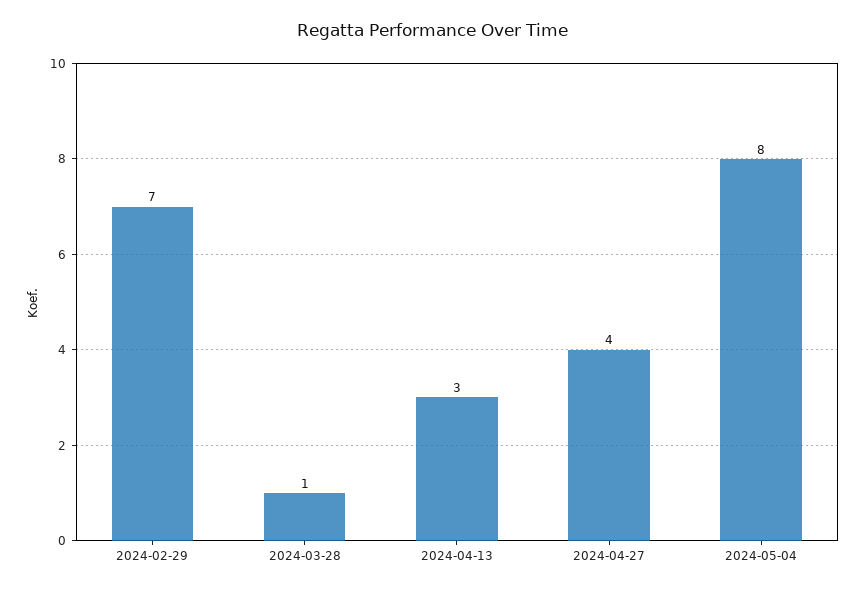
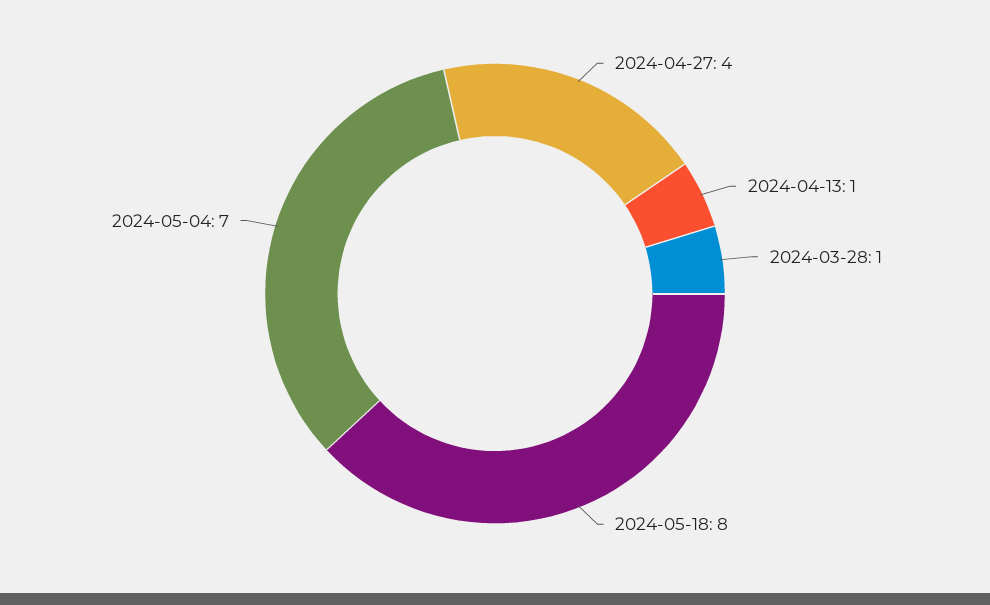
2024-02-29: 7 -> none
2024-04-13: 3 -> 1
2024-05-04: 8 -> 7
2024-05-18: none -> 8

